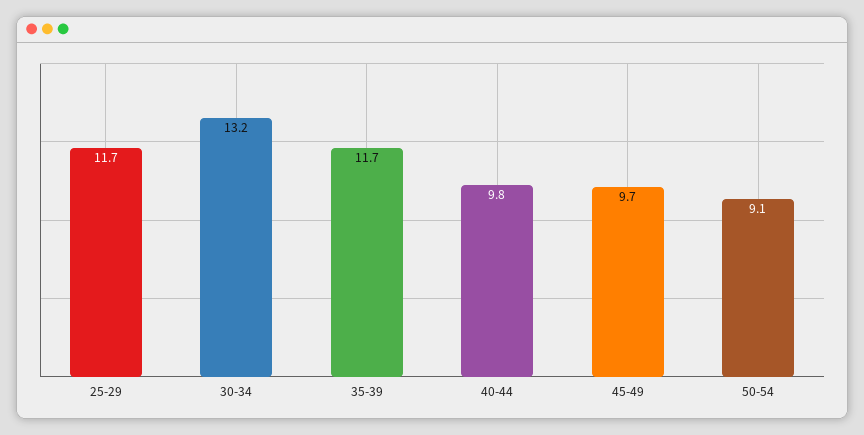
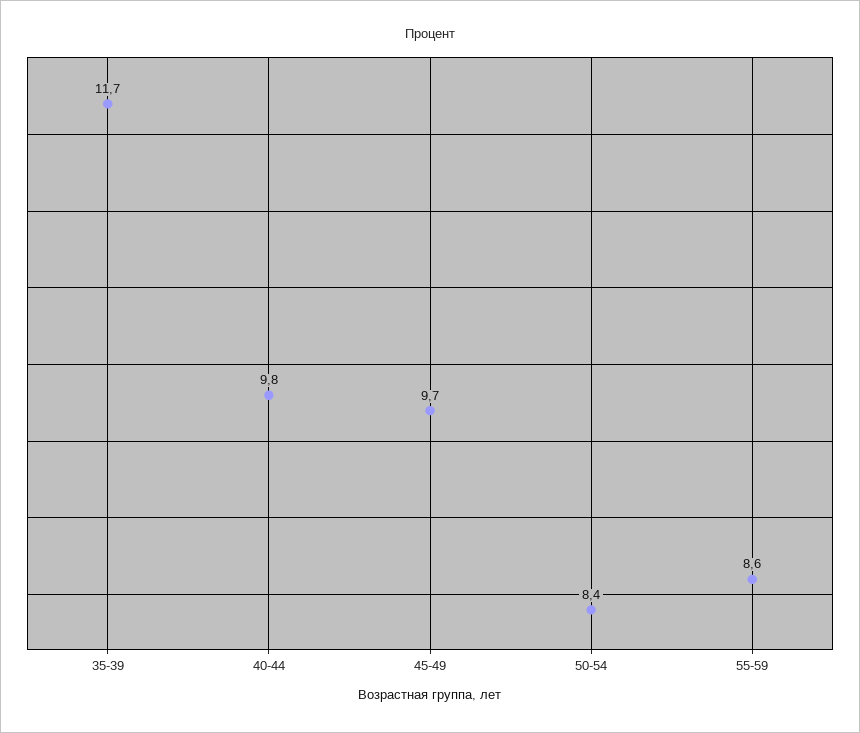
25-29: 11.7 -> none
30-34: 13.2 -> none
50-54: 9.1 -> 8.4
55-59: none -> 8.6

